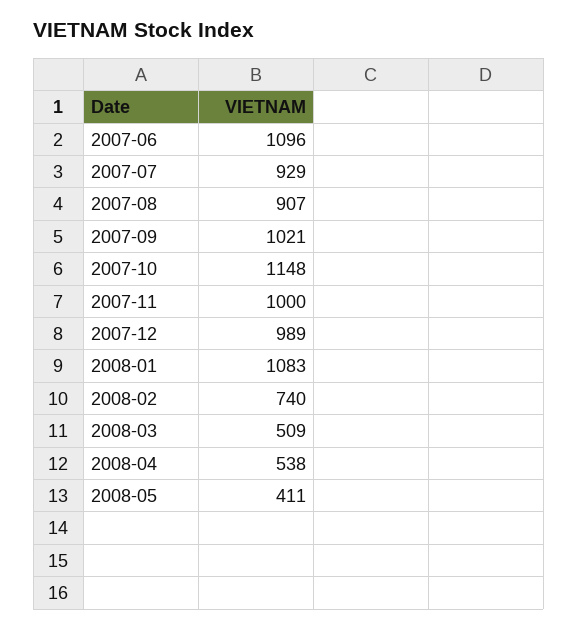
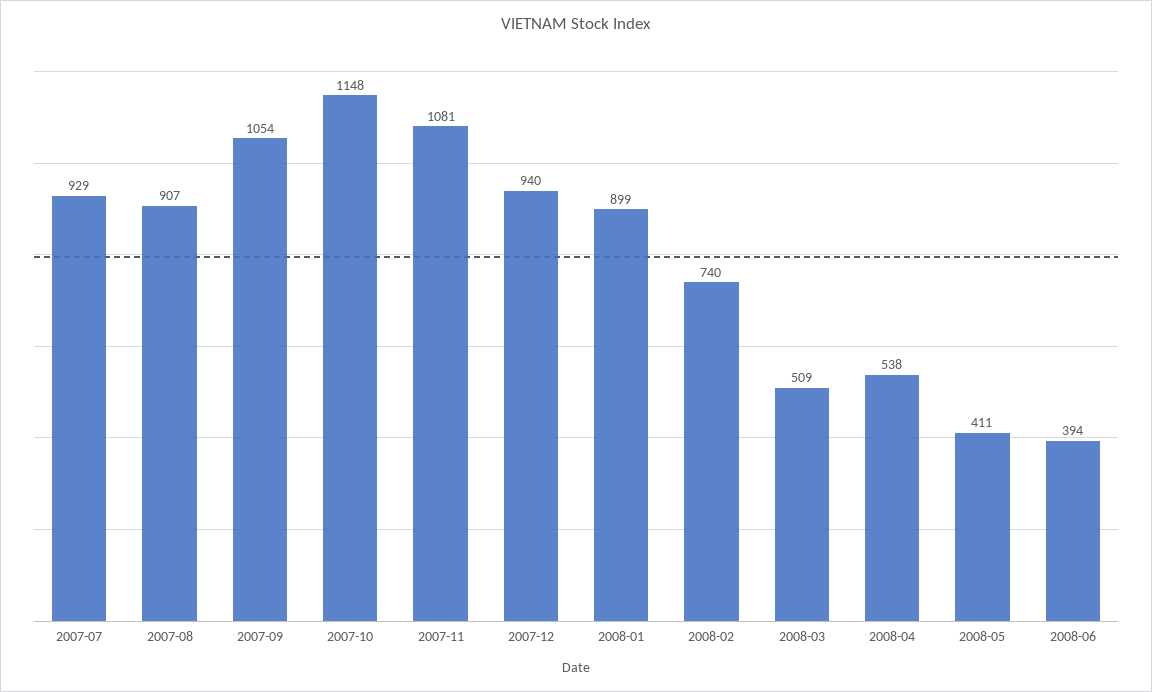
2007-06: 1096 -> none
2007-09: 1021 -> 1054
2007-11: 1000 -> 1081
2007-12: 989 -> 940
2008-01: 1083 -> 899
2008-06: none -> 394

